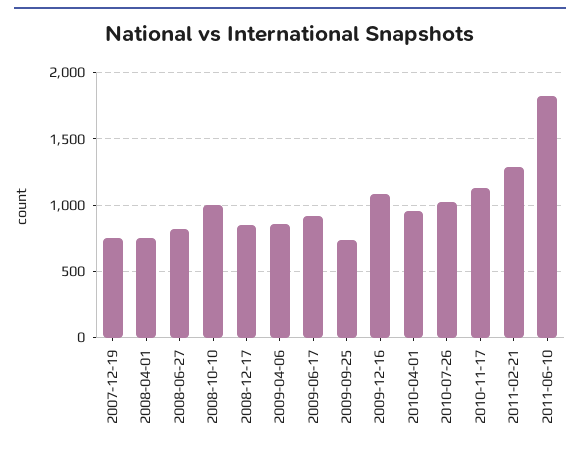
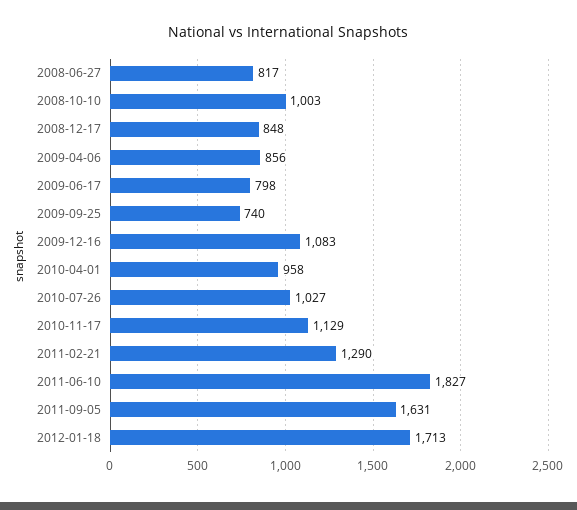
2007-12-19: 750 -> none
2008-04-01: 750 -> none
2009-06-17: 900 -> 798
2011-09-05: none -> 1631
2012-01-18: none -> 1713

